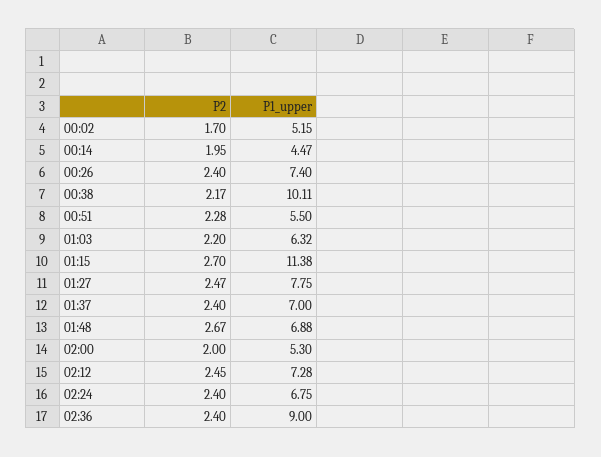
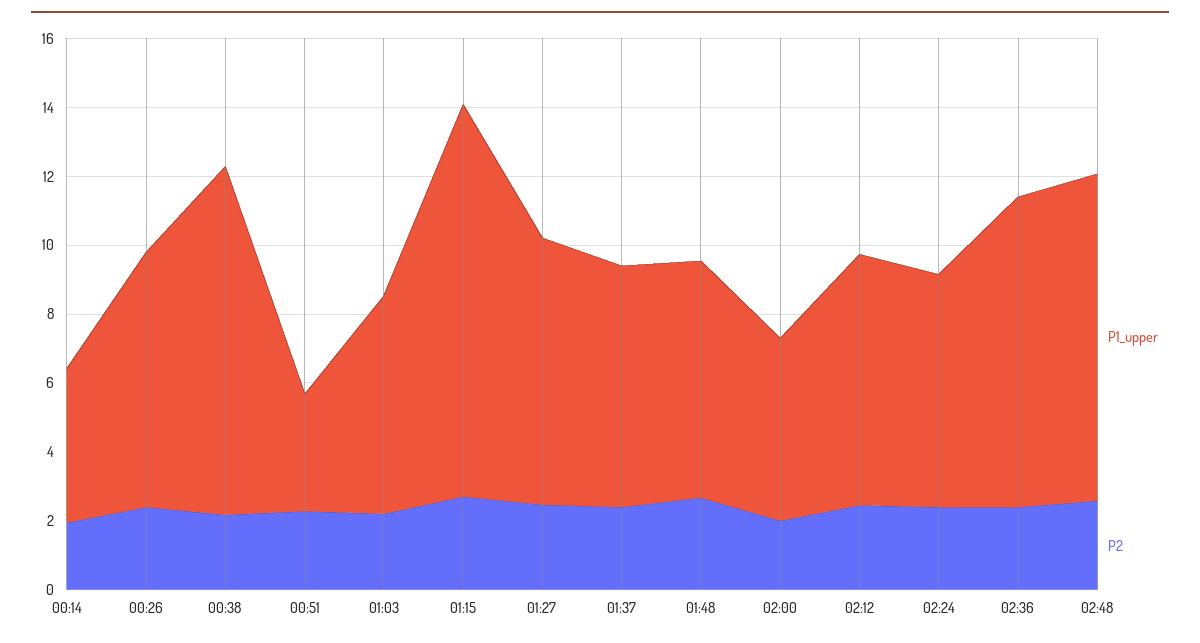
P2, 00:02: 1.7 -> none
P1_upper, 00:02: 5.15 -> none
P1_upper, 00:51: 5.5 -> 3.5
P1_upper, 02:48: none -> 9.5
P2, 02:48: none -> 2.5

